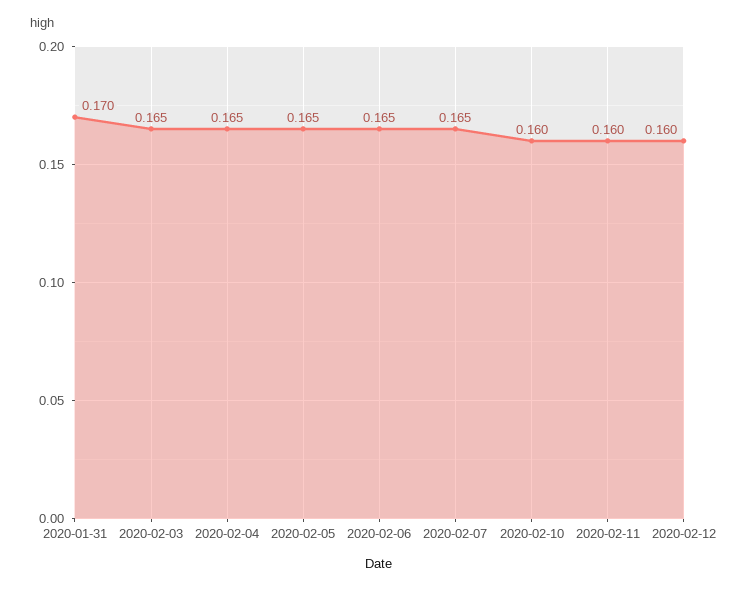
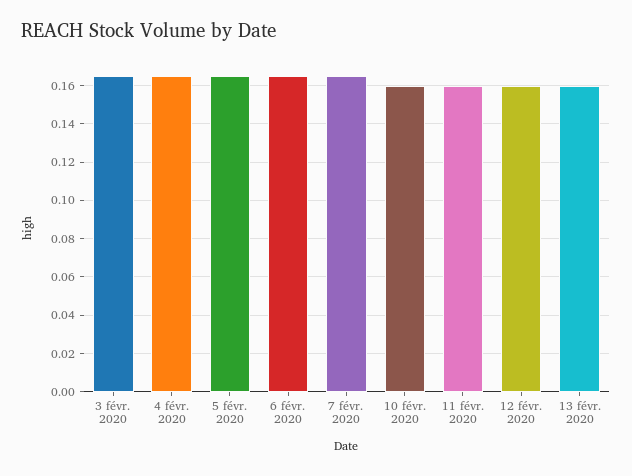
2020-01-31: 0.17 -> none
13 févr. 2020: none -> 0.16

